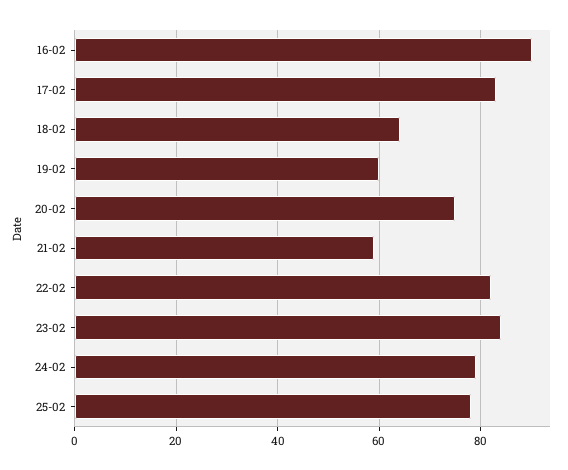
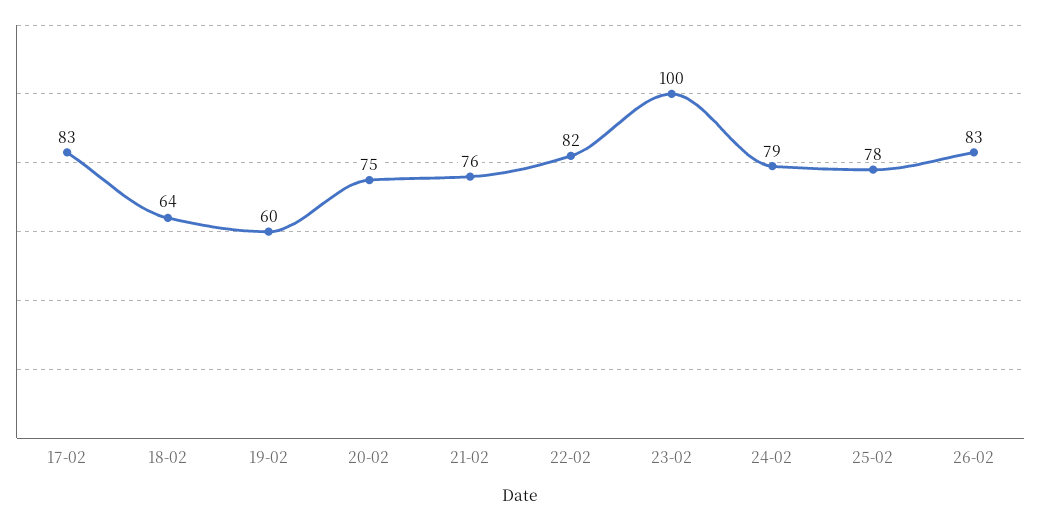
16-02: 90 -> none
21-02: 60 -> 76
23-02: 85 -> 100
26-02: none -> 83

